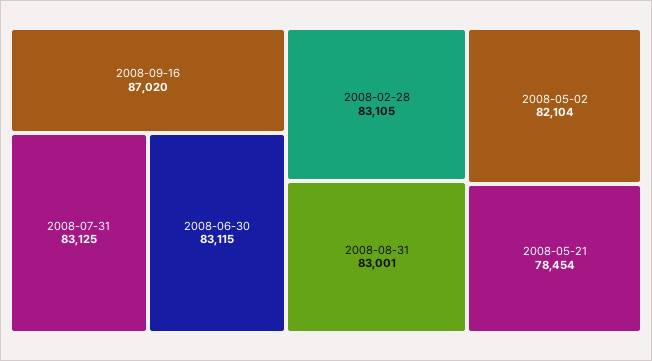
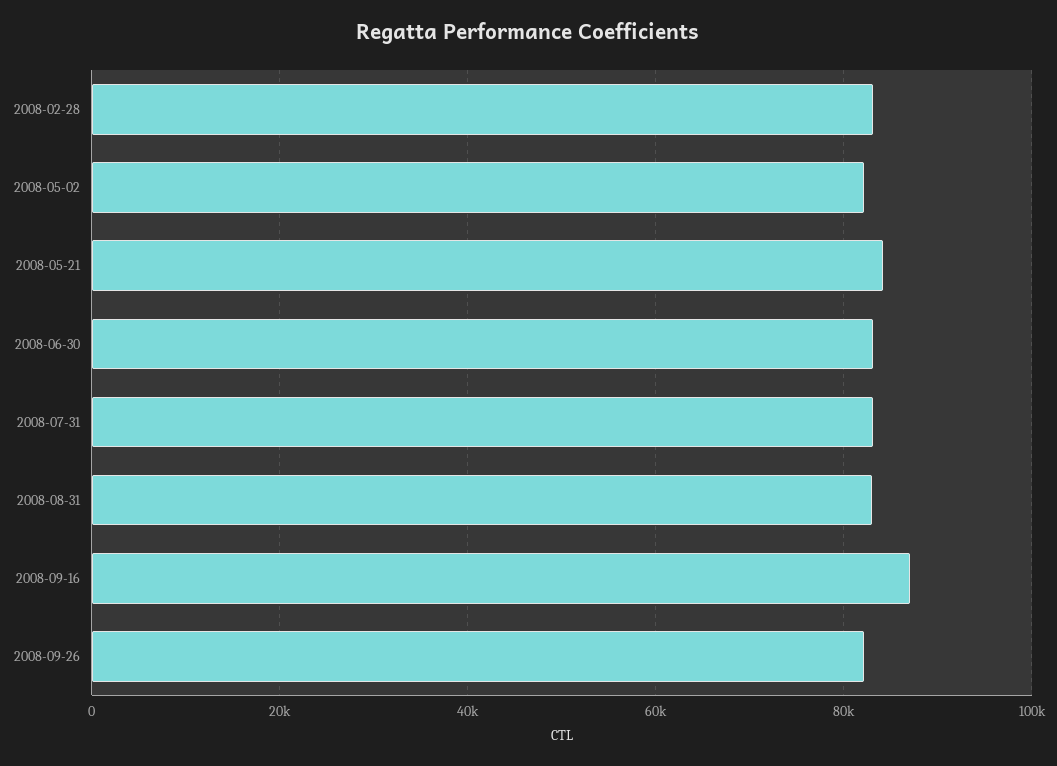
2008-05-21: 78454 -> 84000
2008-09-26: none -> 82000

